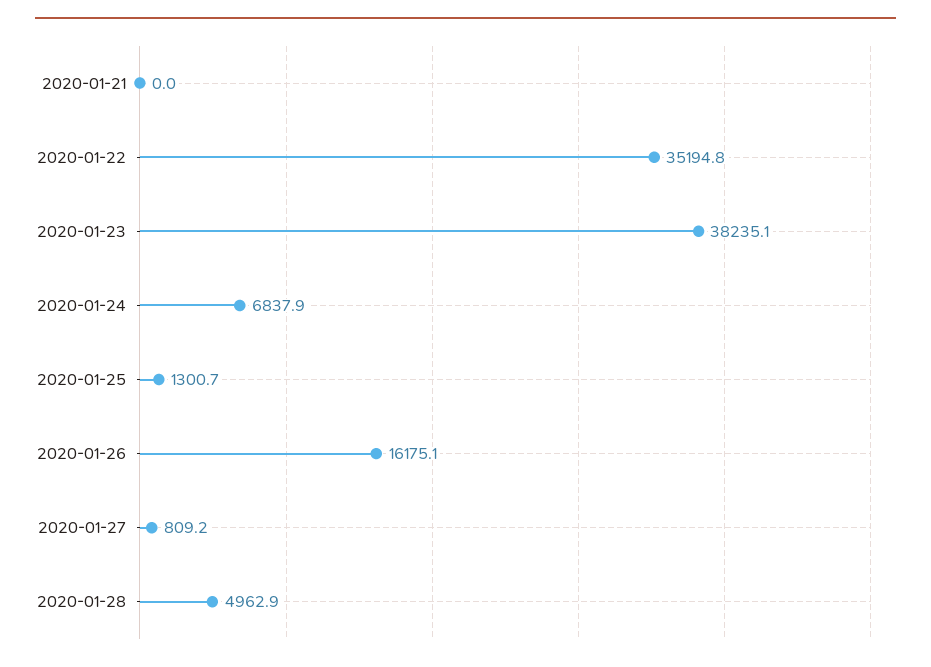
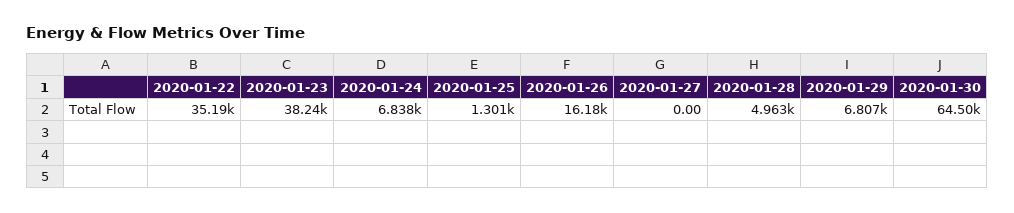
2020-01-21: 0 -> none
2020-01-27: 809.2 -> 0
2020-01-29: none -> 6807
2020-01-30: none -> 64500

